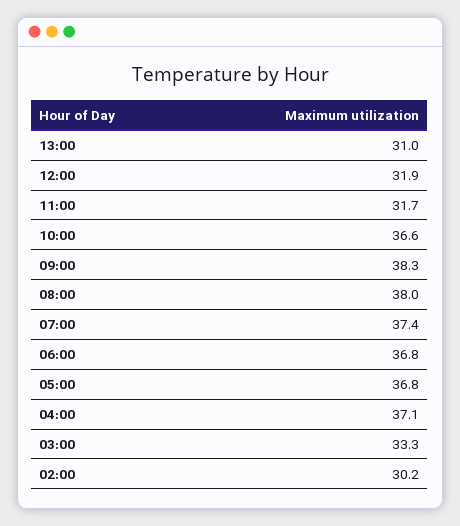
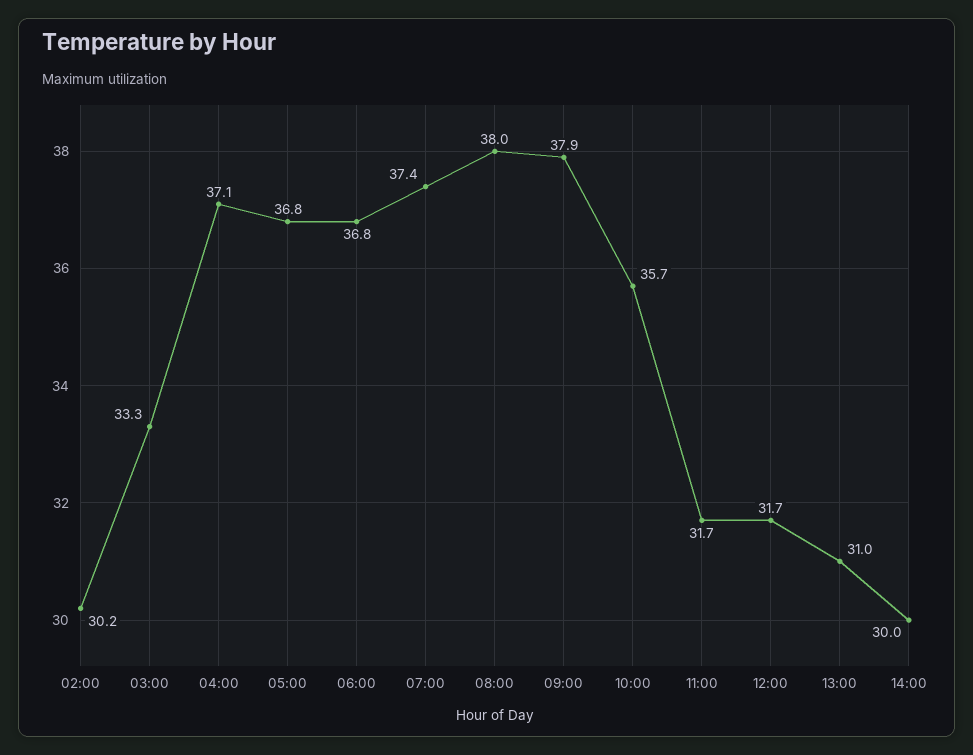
12:00: 31.9 -> 31.7
10:00: 36.6 -> 35.7
09:00: 38.3 -> 37.9
14:00: none -> 30

